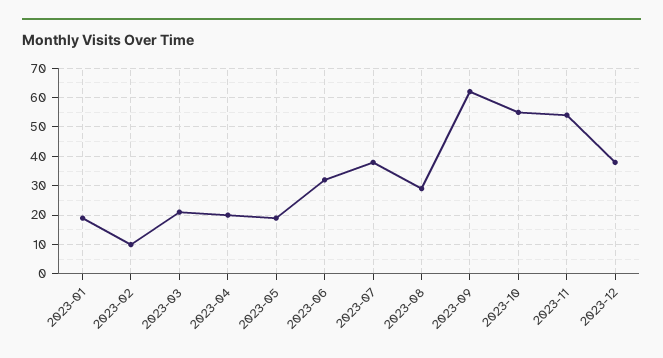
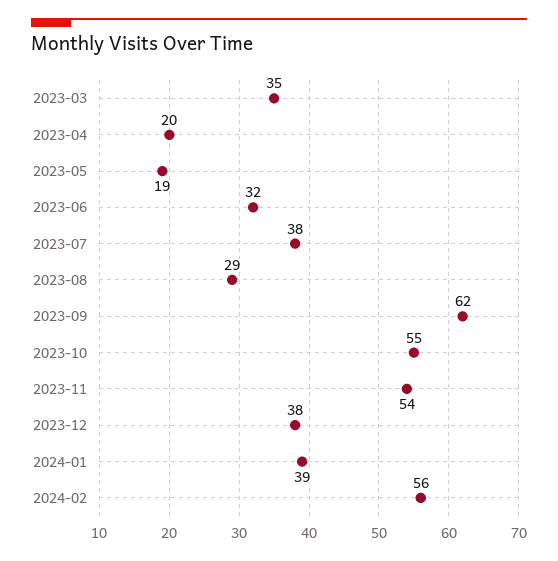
2023-01: 20 -> none
2023-02: 10 -> none
2023-03: 20 -> 35
2024-01: none -> 39
2024-02: none -> 56

